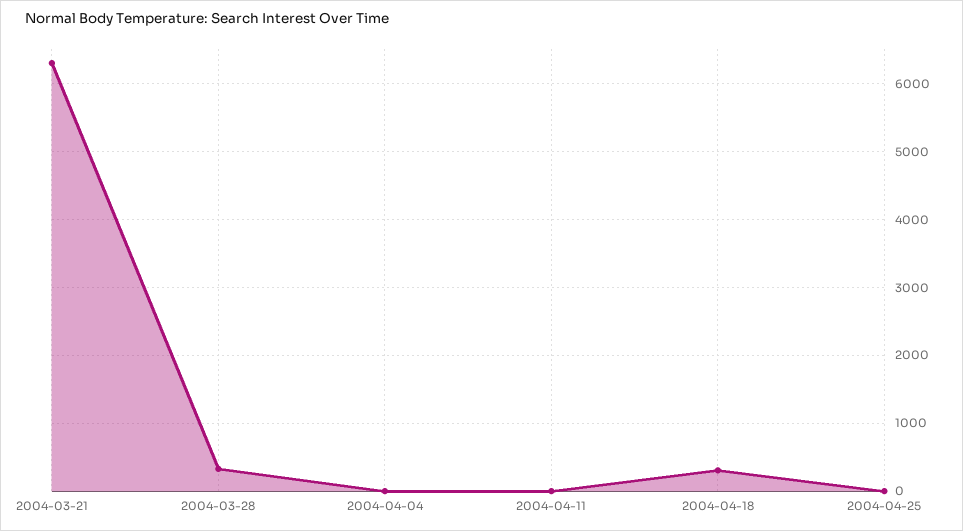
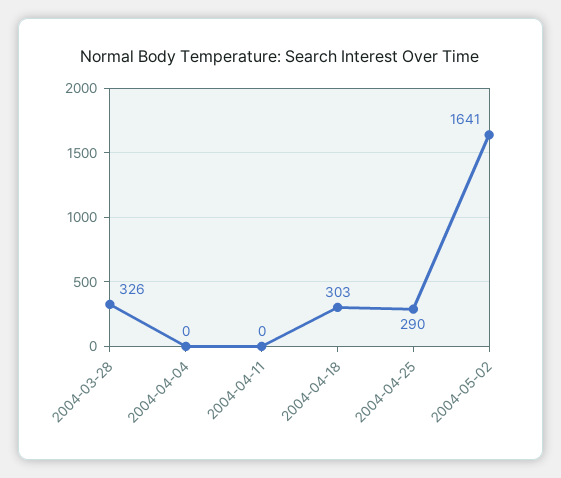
2004-03-21: 6300 -> none
2004-04-25: 0 -> 290
2004-05-02: none -> 1641

